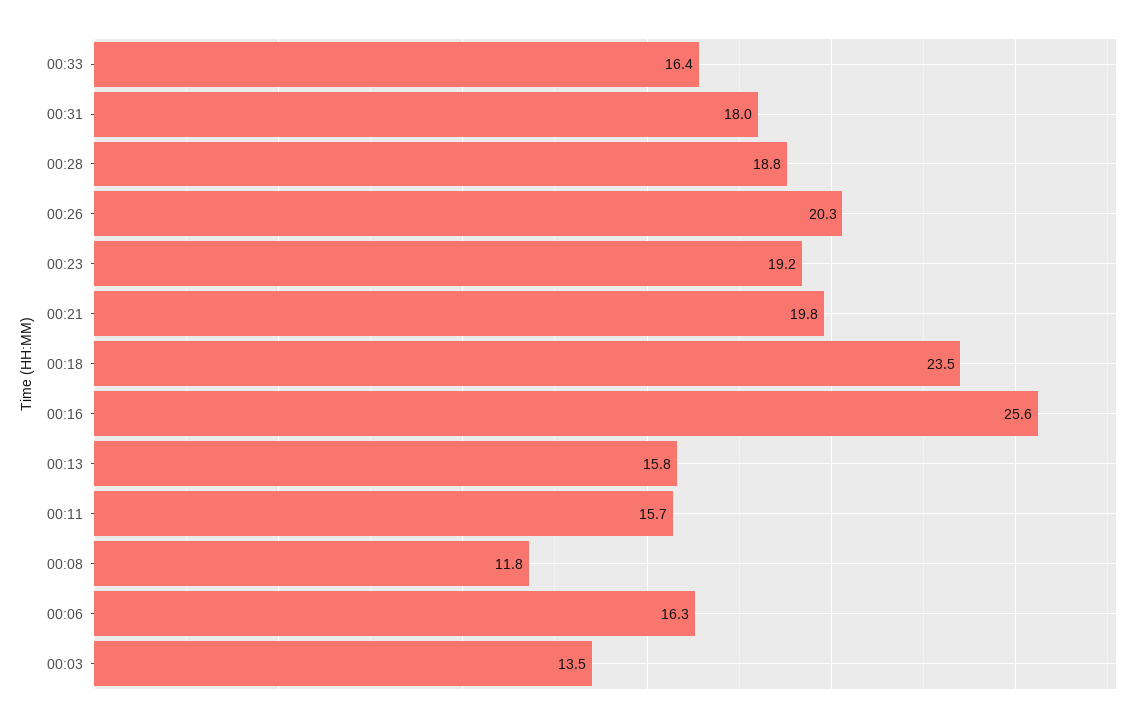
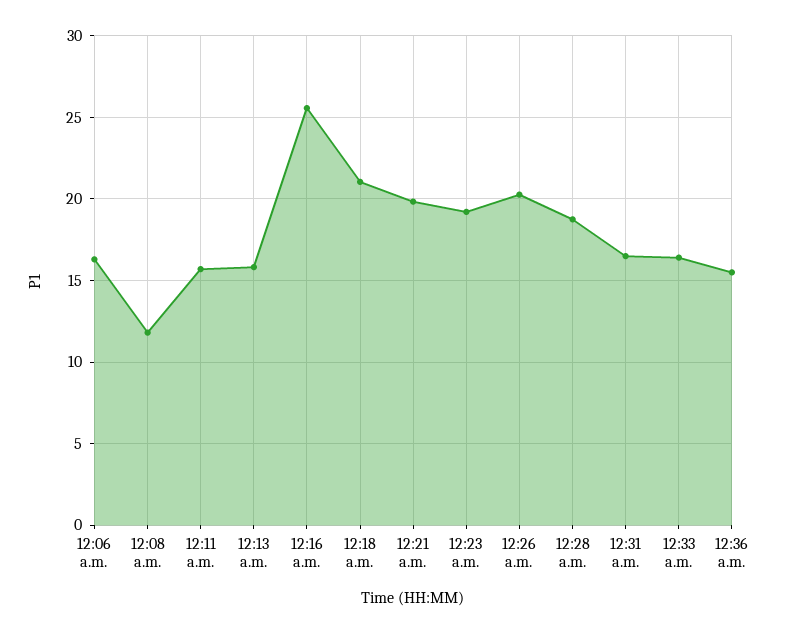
00:31: 18 -> 16.5
00:18: 23.5 -> 21
00:03: 13.5 -> none
12:36 a.m.: none -> 15.5

